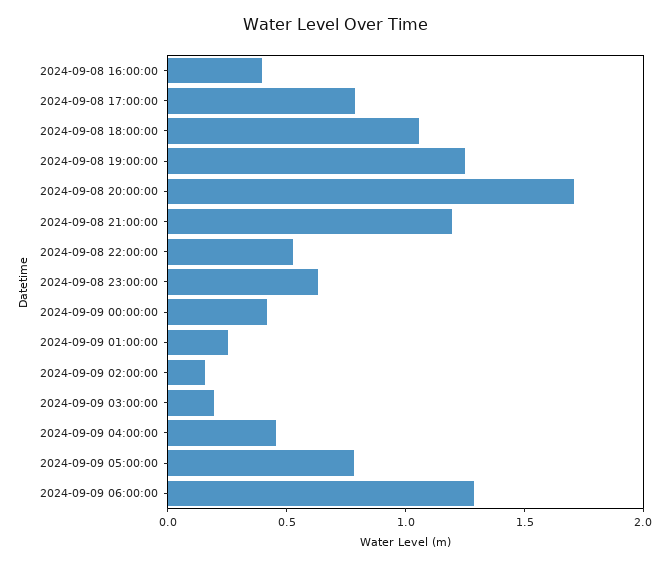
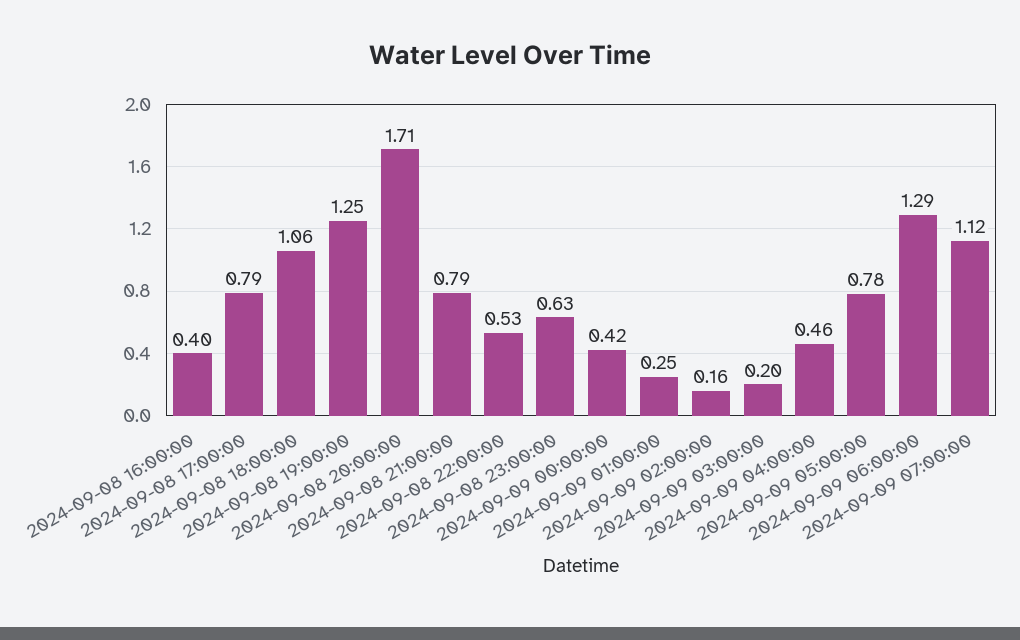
2024-09-08 21:00:00: 1.2 -> 0.79
2024-09-09 07:00:00: none -> 1.12

